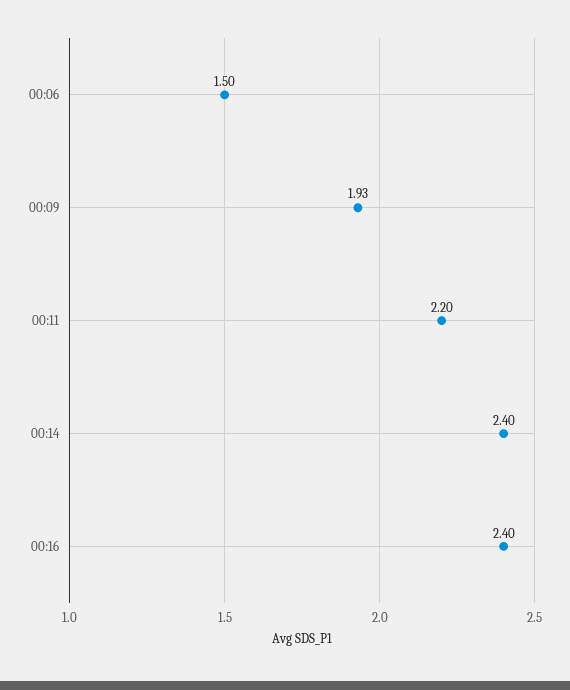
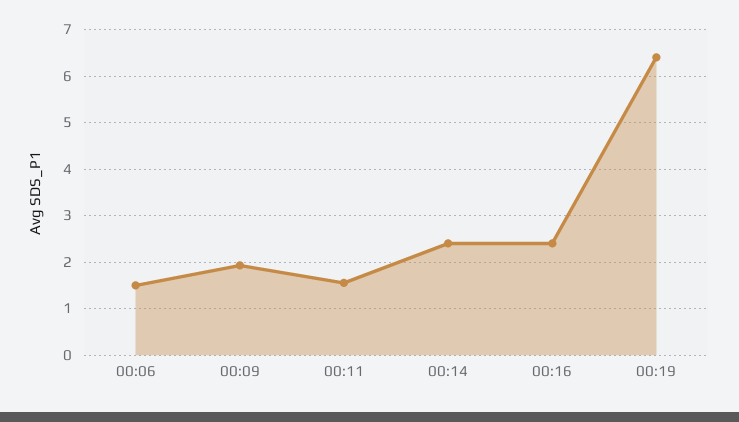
00:11: 2.2 -> 1.6
00:19: none -> 6.4

